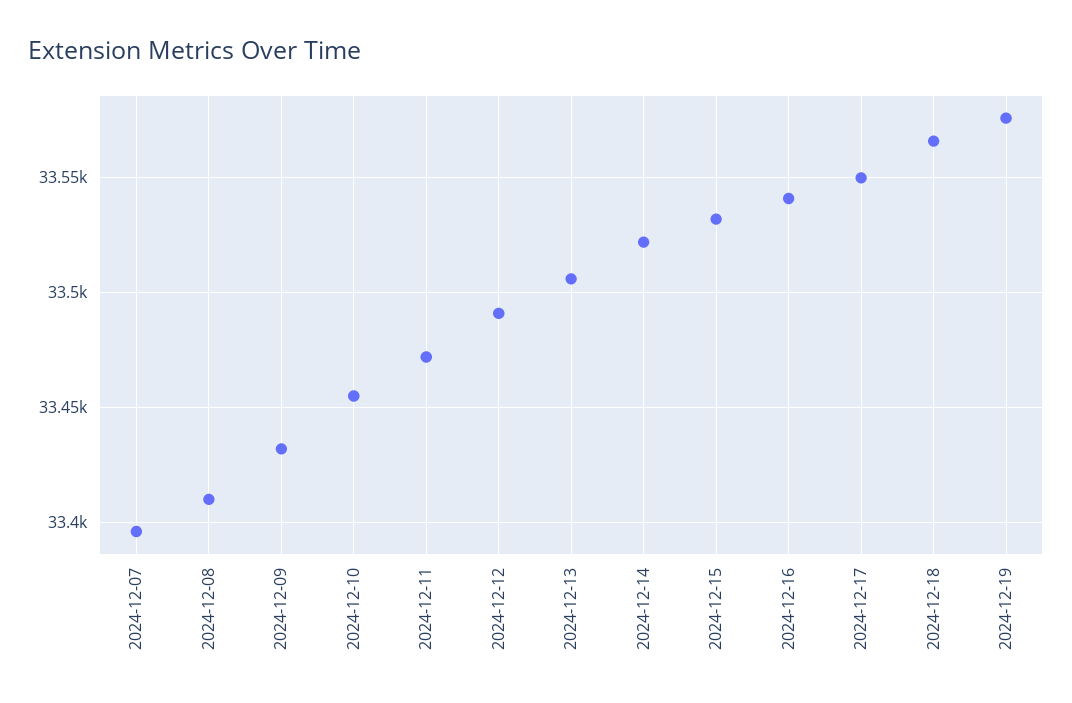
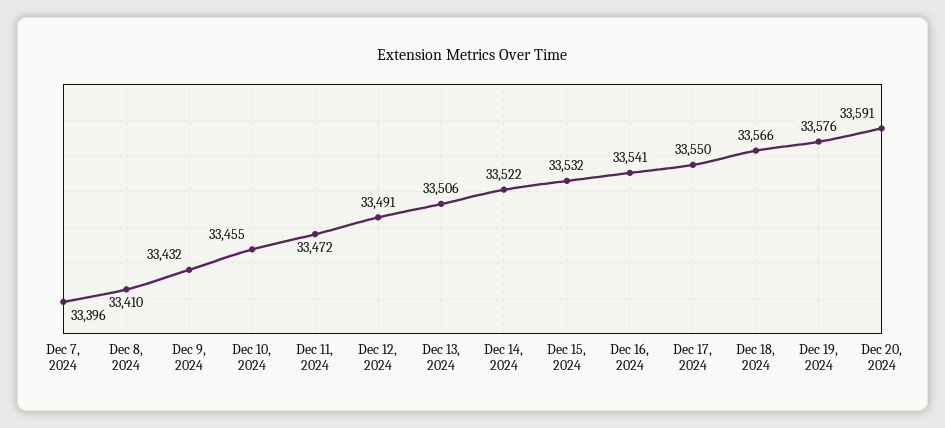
Dec 20, 2024: none -> 33591

